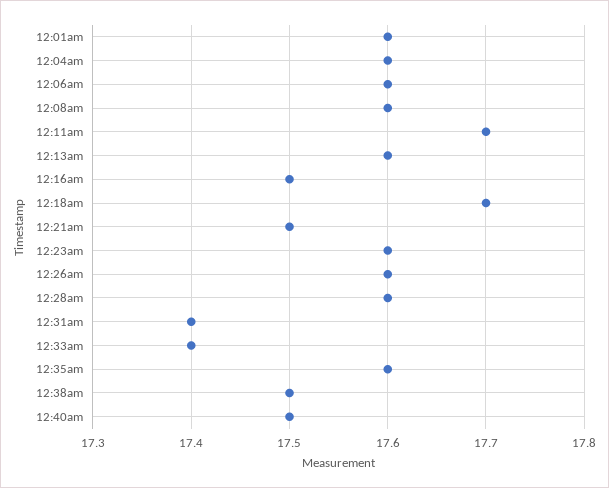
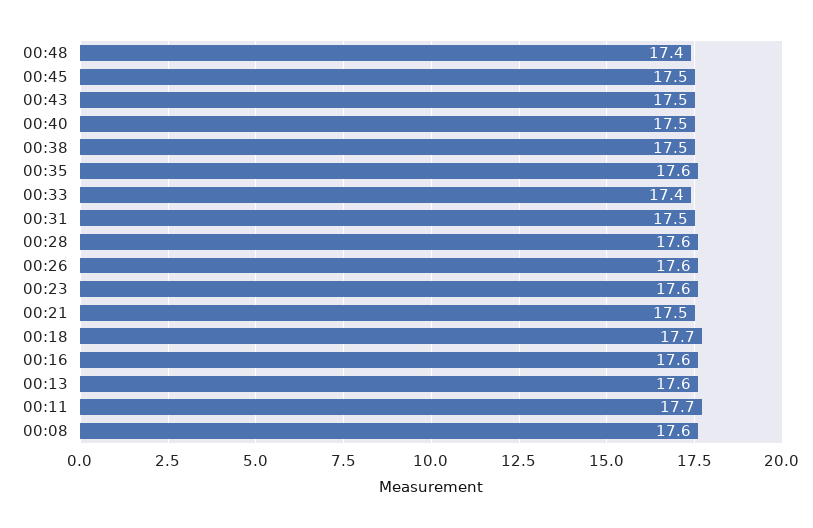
12:01am: 17.6 -> none
12:04am: 17.6 -> none
12:06am: 17.6 -> none
12:16am: 17.5 -> 17.6
12:31am: 17.4 -> 17.5
00:48: none -> 17.4
00:45: none -> 17.5
00:43: none -> 17.5

